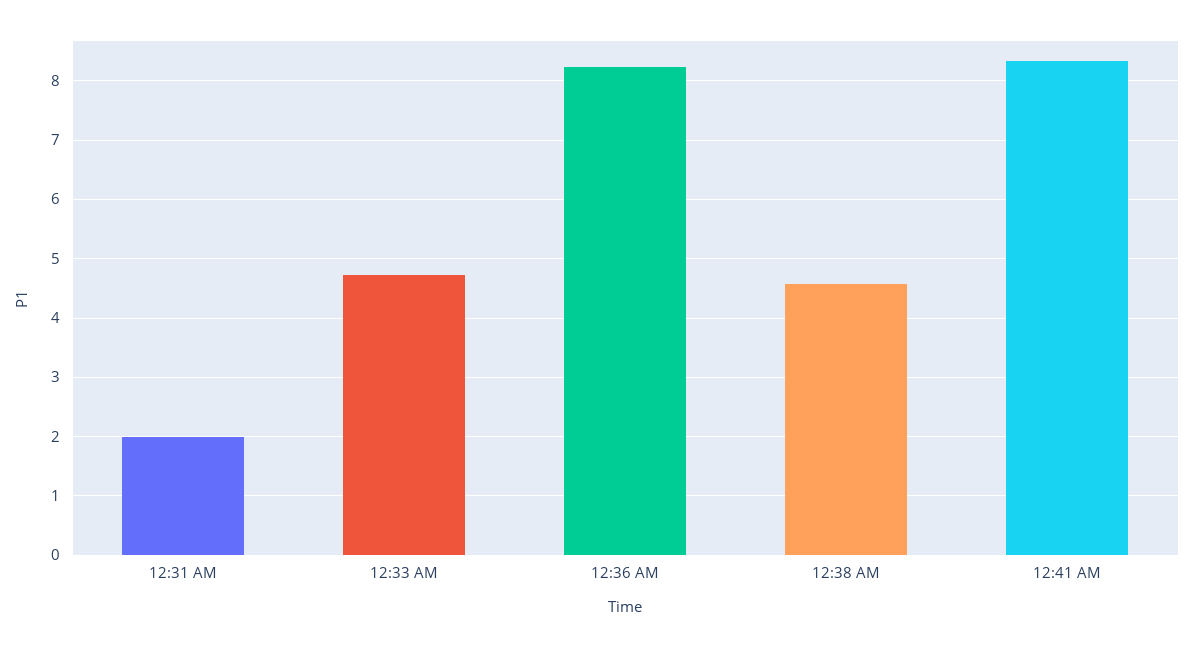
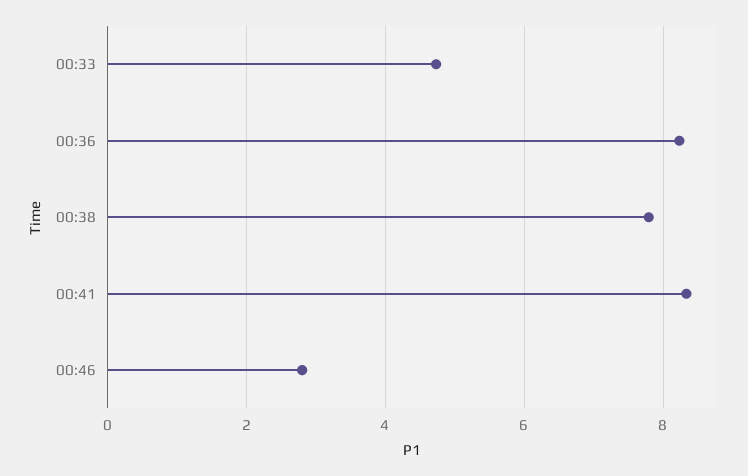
12:31 AM: 2 -> none
12:38 AM: 4.6 -> 7.8
00:46: none -> 2.8

